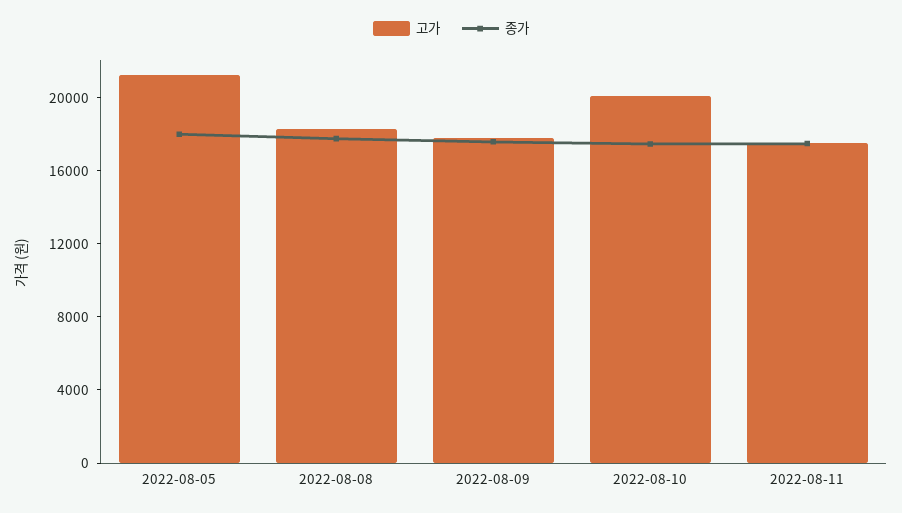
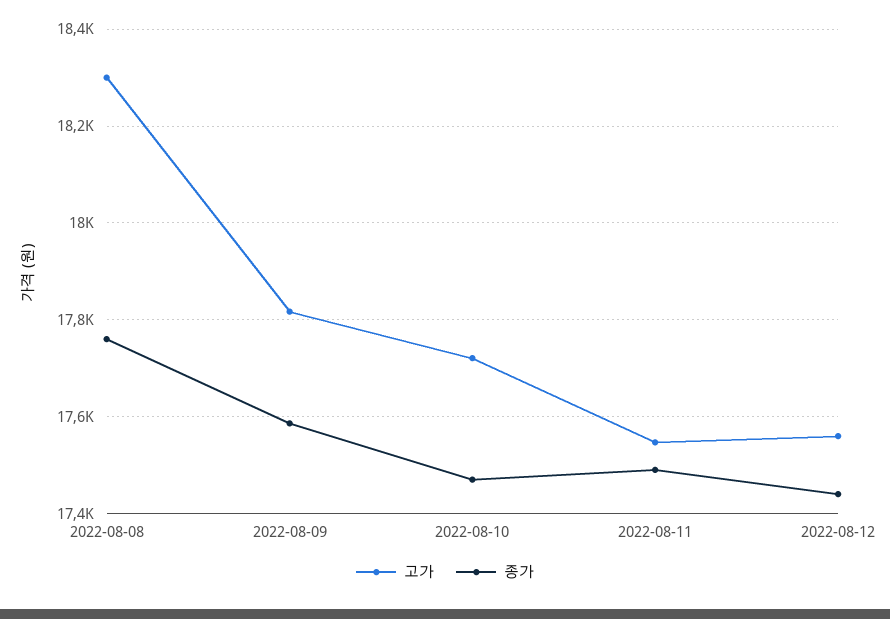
고가, 2022-08-05: 21000 -> none
종가, 2022-08-05: 18000 -> none
고가, 2022-08-10: 20000 -> 17720
고가, 2022-08-12: none -> 17560
종가, 2022-08-12: none -> 17440

